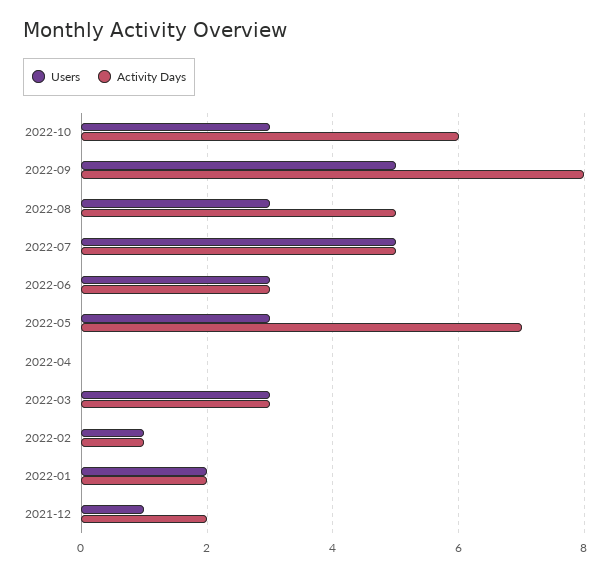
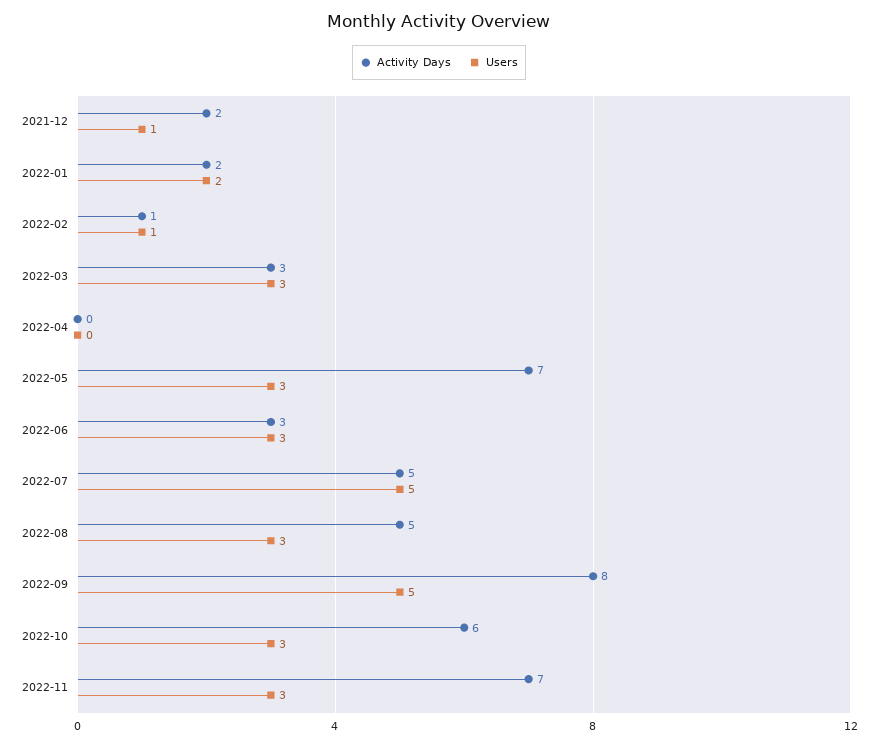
Activity Days, 2022-11: none -> 7
Users, 2022-11: none -> 3

